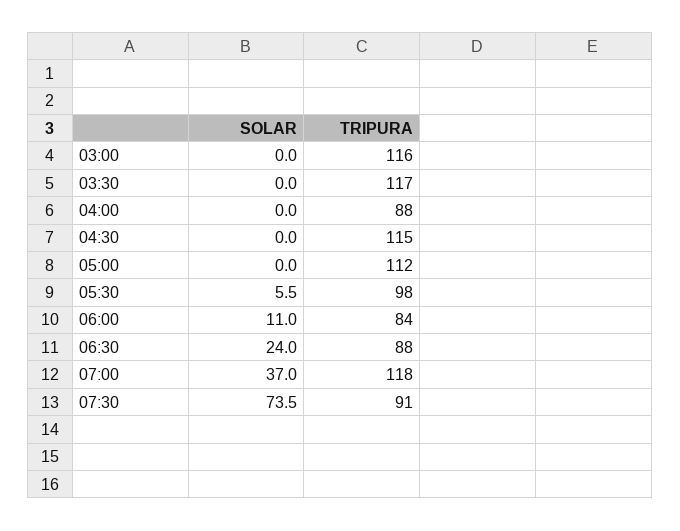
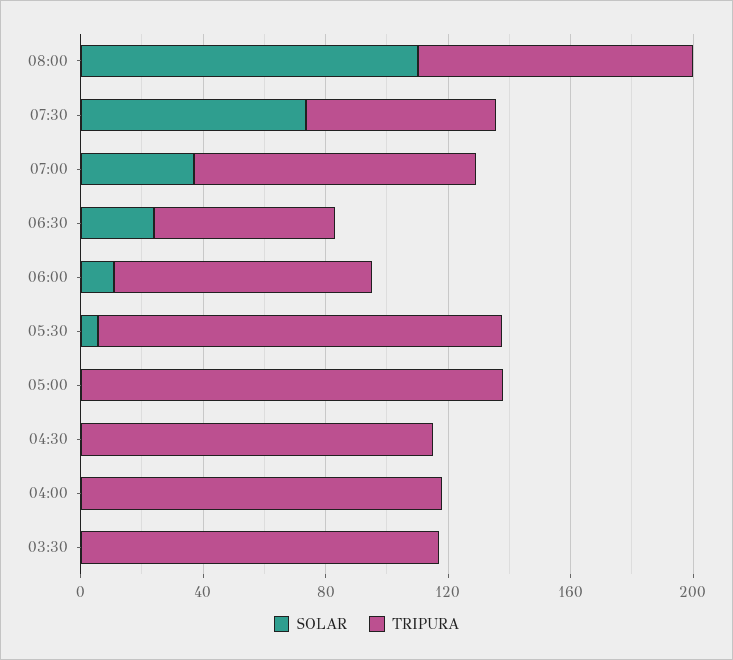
SOLAR, 03:00: 0 -> none
TRIPURA, 03:00: 116 -> none
TRIPURA, 04:00: 88 -> 120
TRIPURA, 05:00: 112 -> 140
TRIPURA, 05:30: 98 -> 130
TRIPURA, 06:30: 88 -> 60
TRIPURA, 07:00: 118 -> 90
TRIPURA, 07:30: 91 -> 60
SOLAR, 08:00: none -> 110
TRIPURA, 08:00: none -> 90

